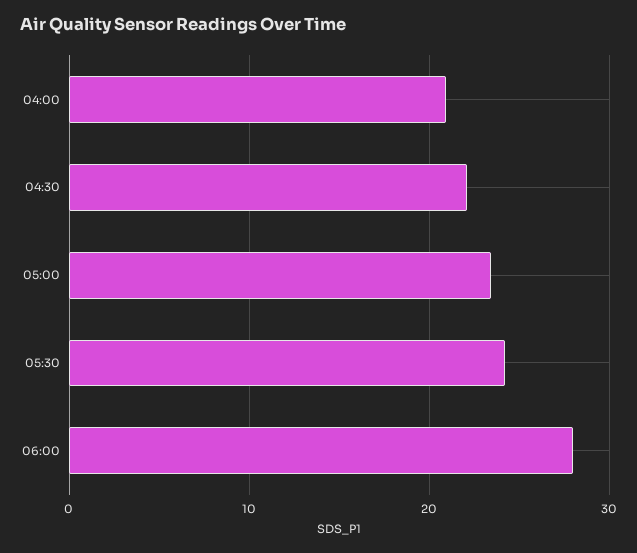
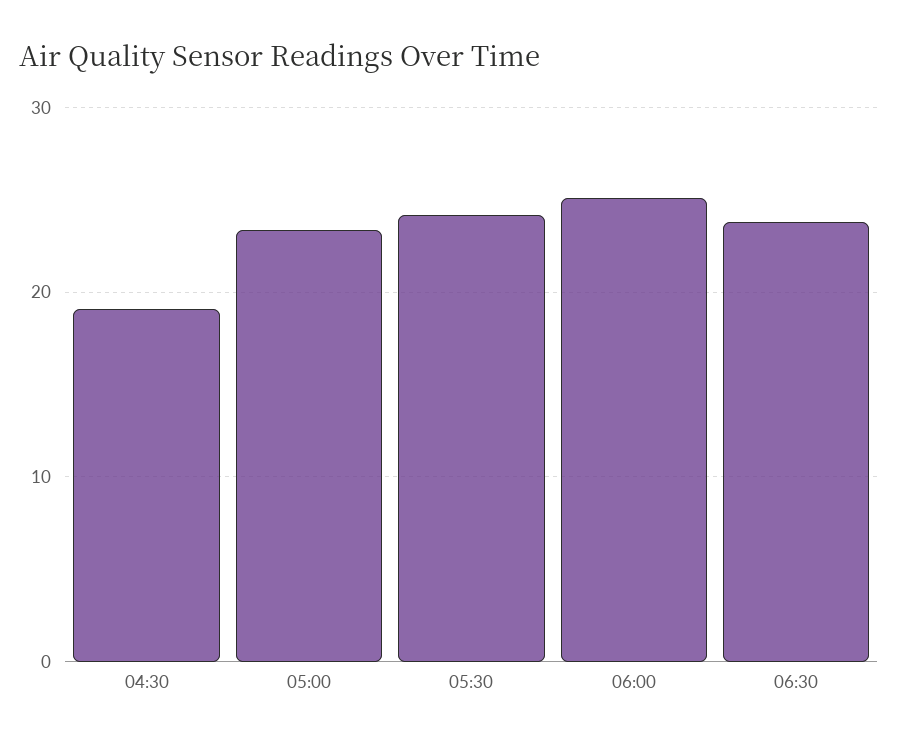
04:00: 21 -> none
04:30: 22 -> 19
06:00: 28 -> 25
06:30: none -> 24

